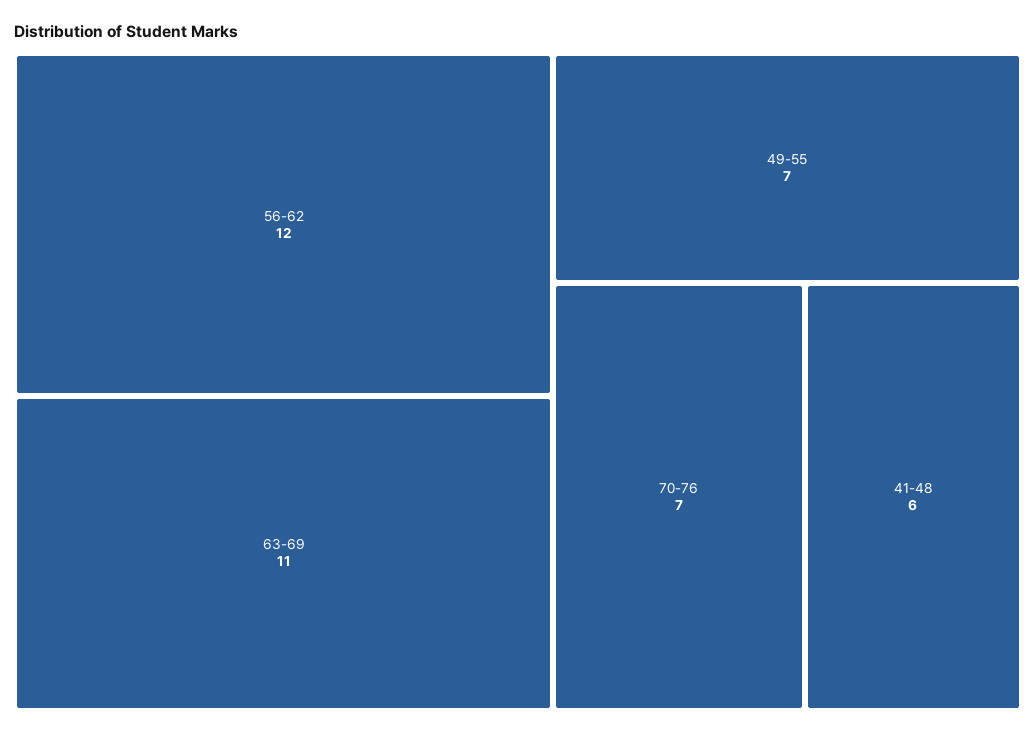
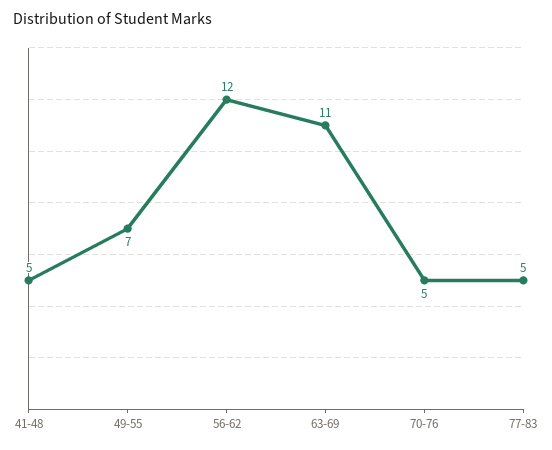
70-76: 7 -> 5
41-48: 6 -> 5
77-83: none -> 5

